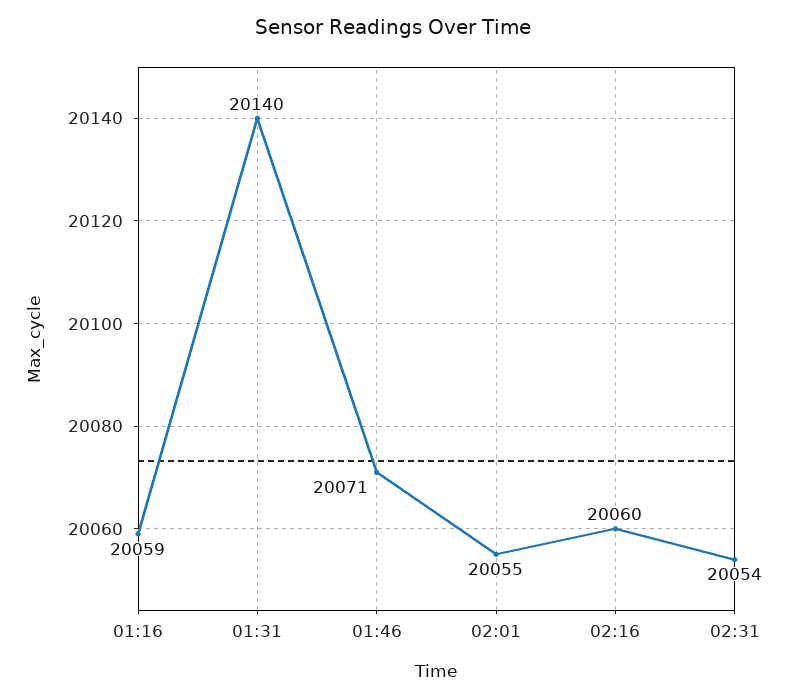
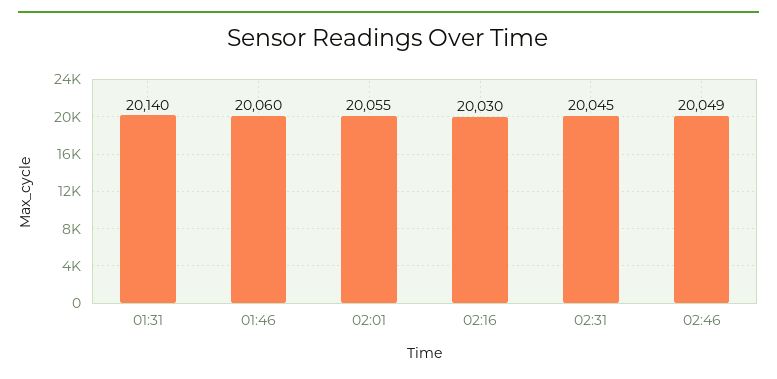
01:16: 20059 -> none
01:46: 20071 -> 20060
02:16: 20060 -> 20030
02:31: 20054 -> 20045
02:46: none -> 20049

